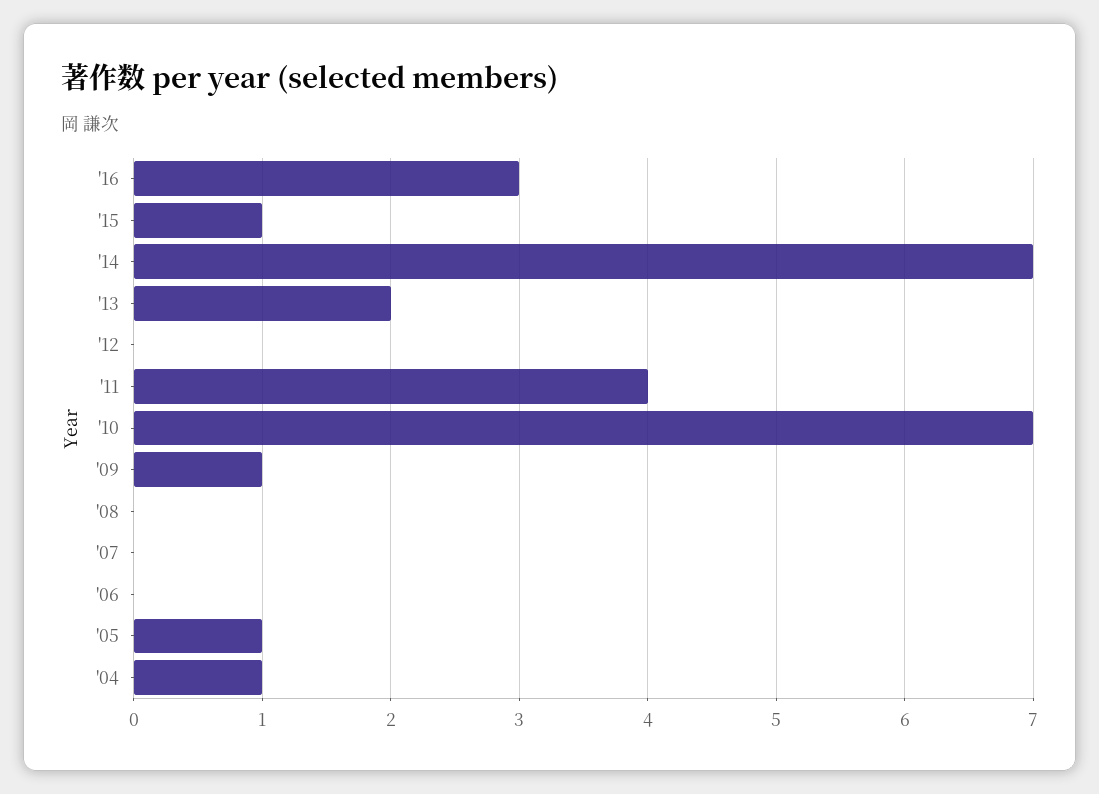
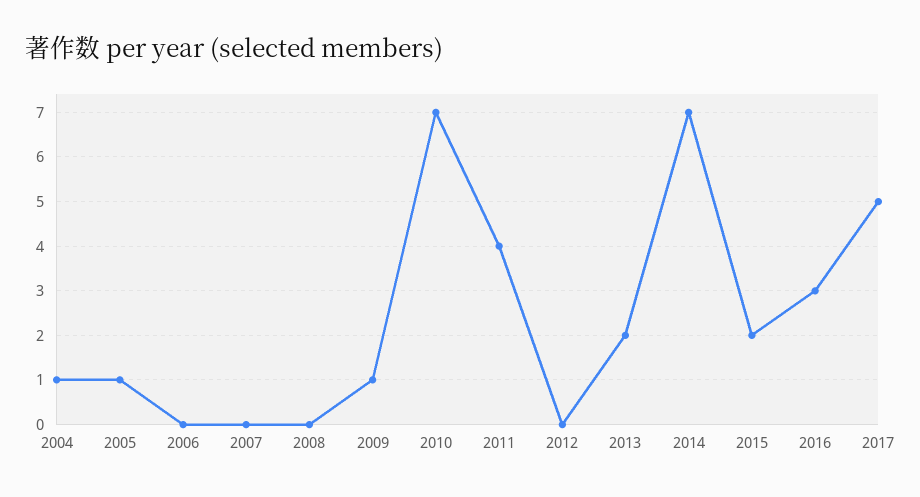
'15: 1 -> 2
2017: none -> 5

